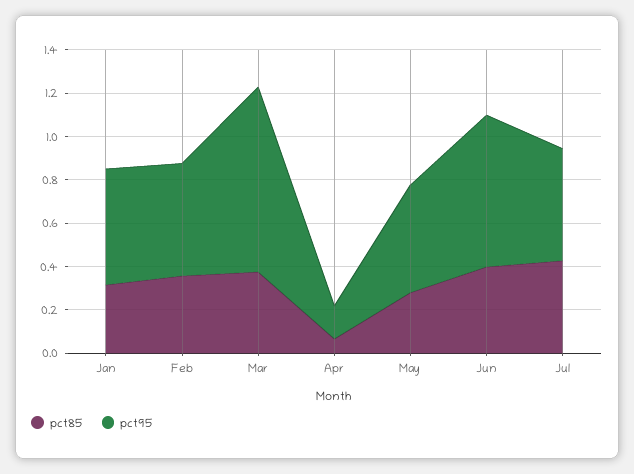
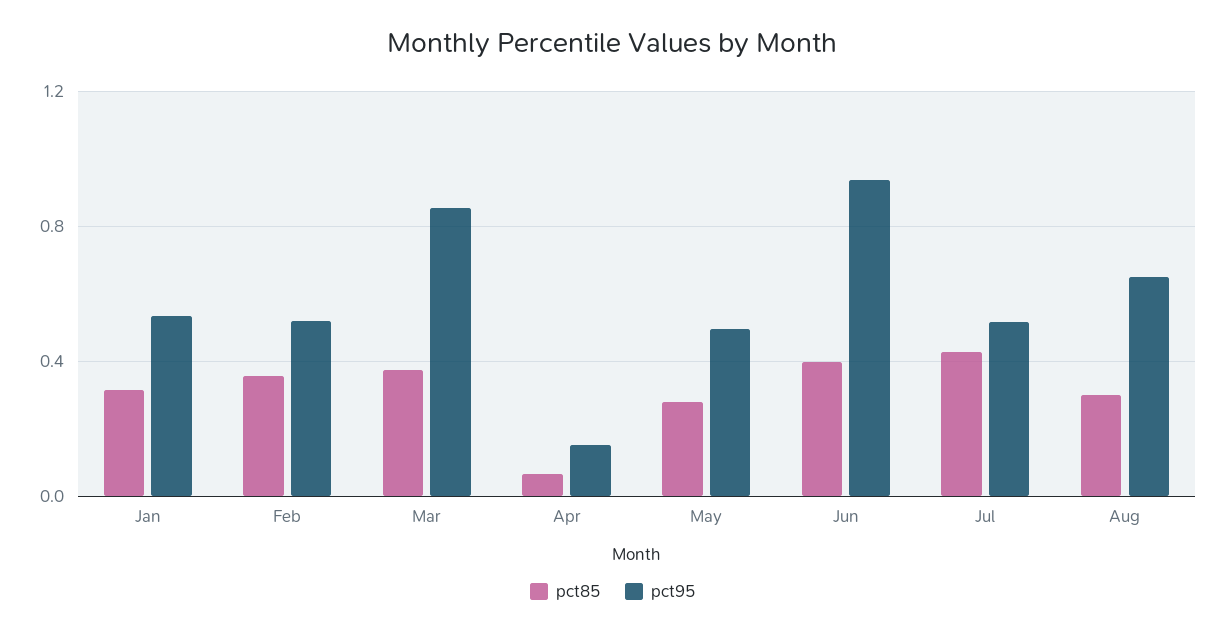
pct95, Jun: 0.7 -> 0.95
pct85, Aug: none -> 0.3
pct95, Aug: none -> 0.65

